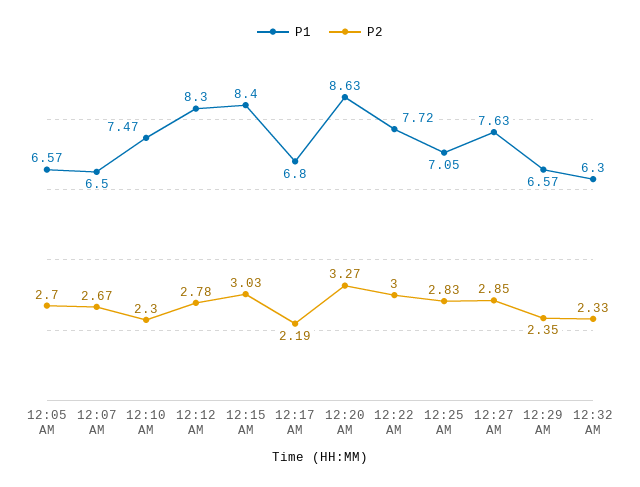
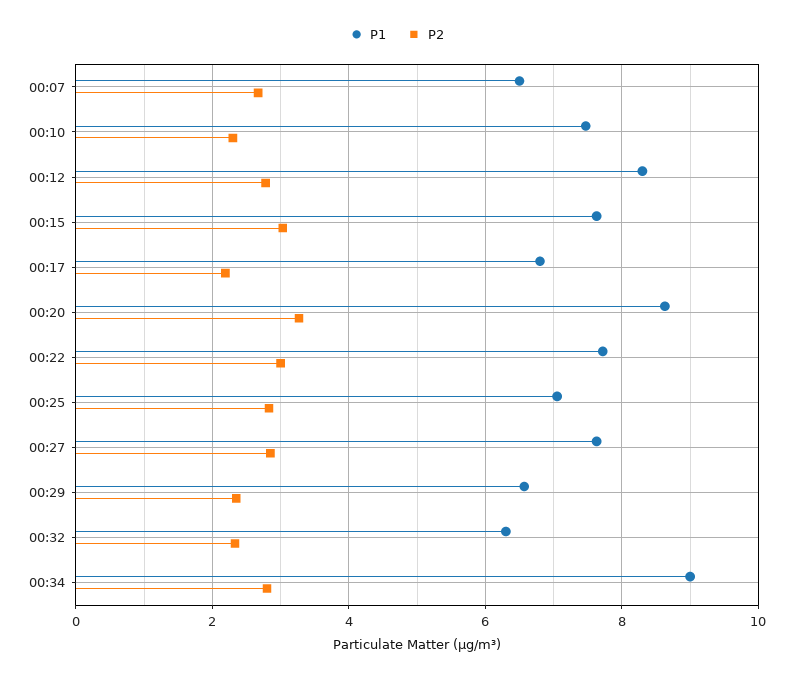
P1, 12:05 AM: 6.57 -> none
P2, 12:05 AM: 2.7 -> none
P1, 12:15 AM: 8.4 -> 7.6
P1, 00:34: none -> 9
P2, 00:34: none -> 2.8

